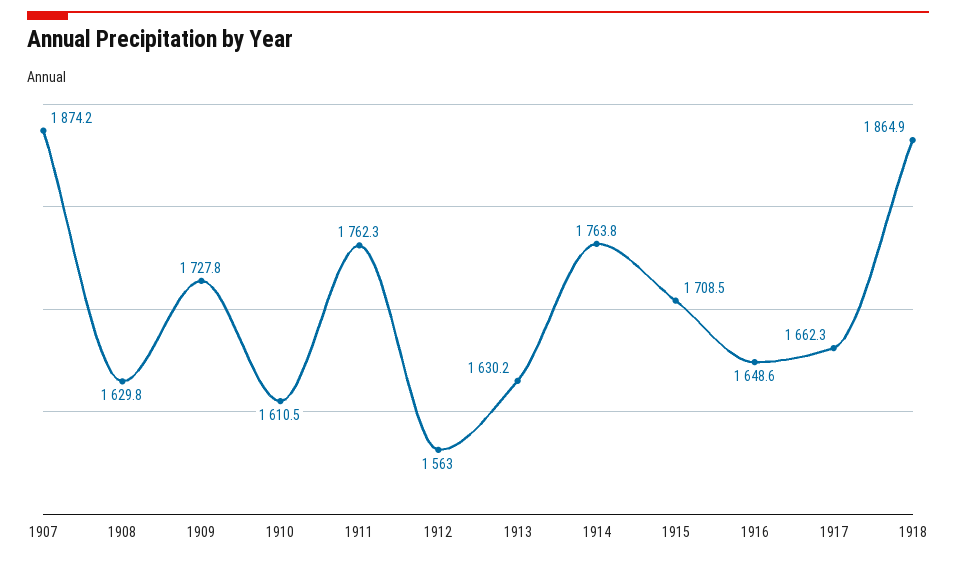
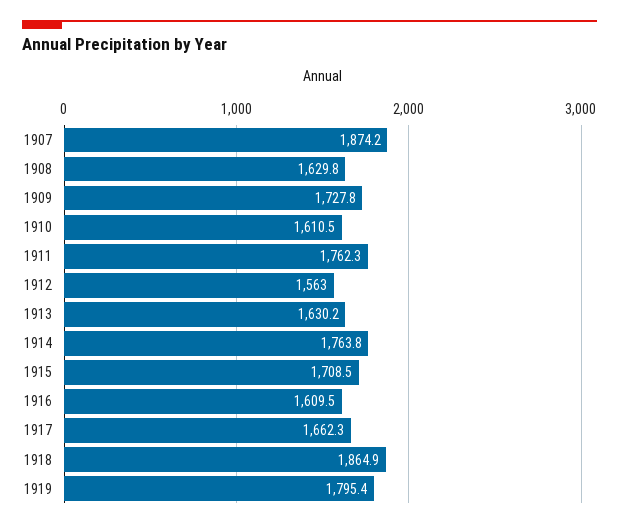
1916: 1648.6 -> 1609.5
1919: none -> 1795.4

